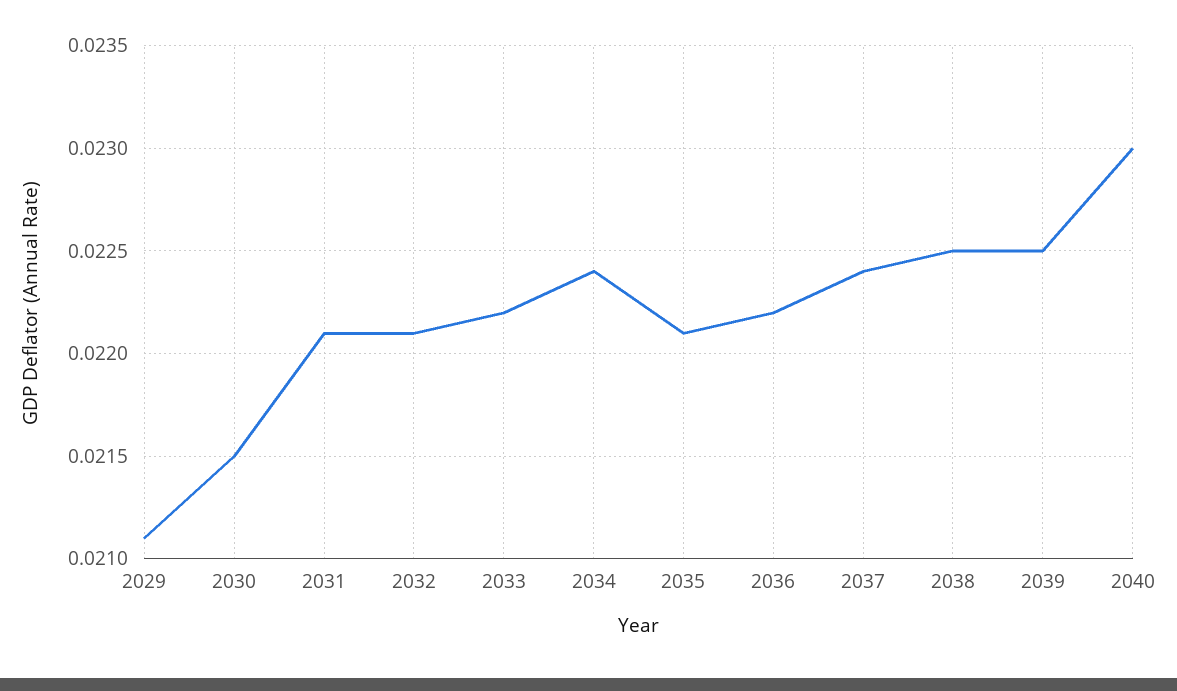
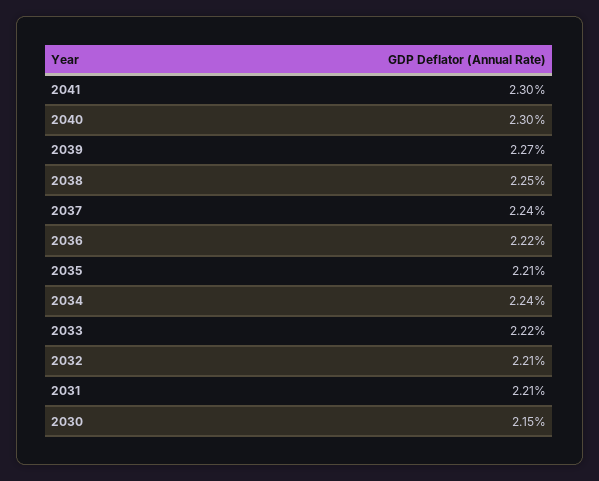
2029: 0.0211 -> none
2039: 0.0225 -> 0.0227
2041: none -> 0.023

